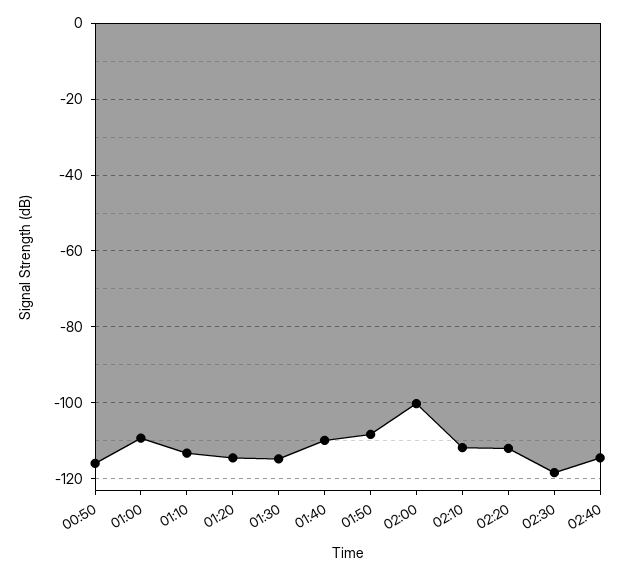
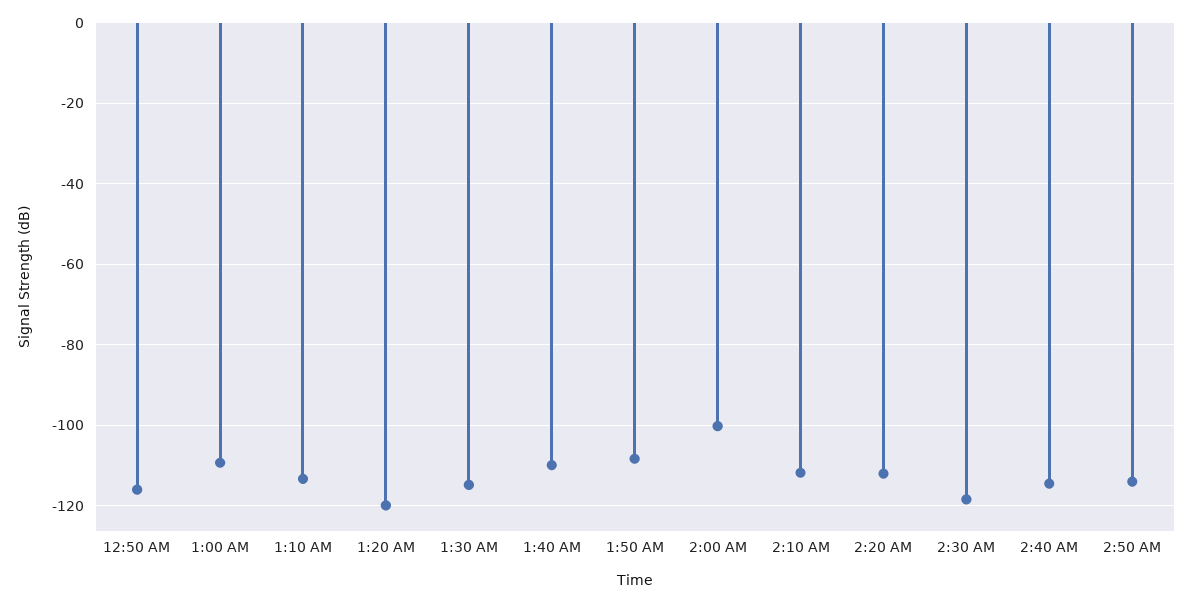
01:20: -114 -> -120
2:50 AM: none -> -114

